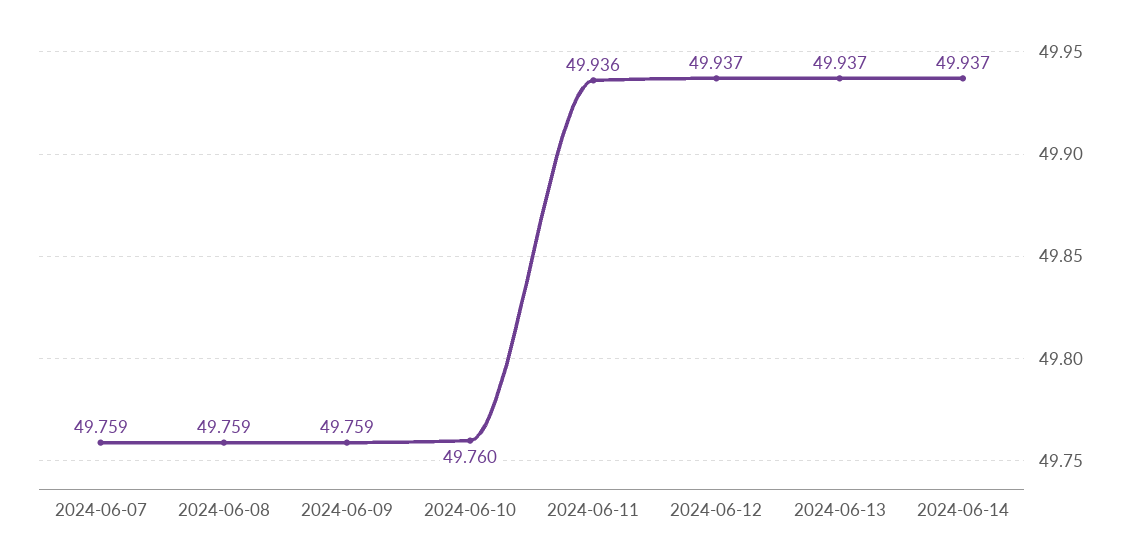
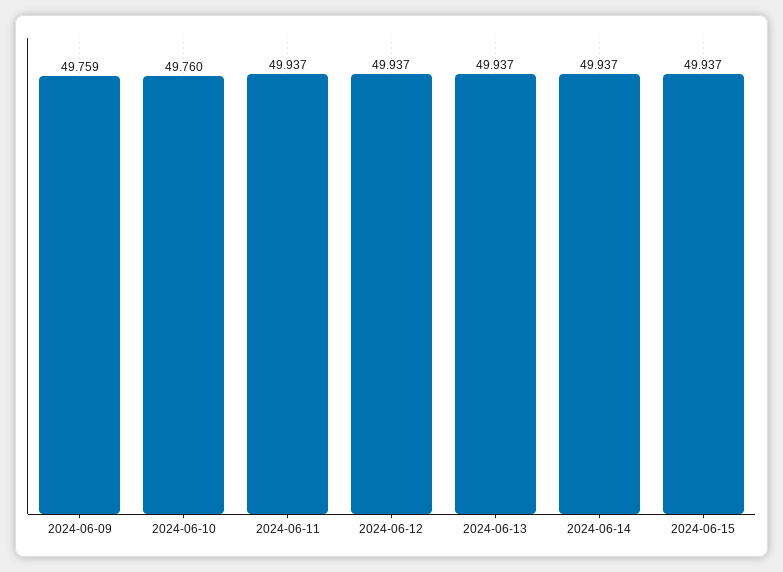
2024-06-07: 49.759 -> none
2024-06-08: 49.759 -> none
2024-06-11: 49.936 -> 49.937
2024-06-15: none -> 49.937

